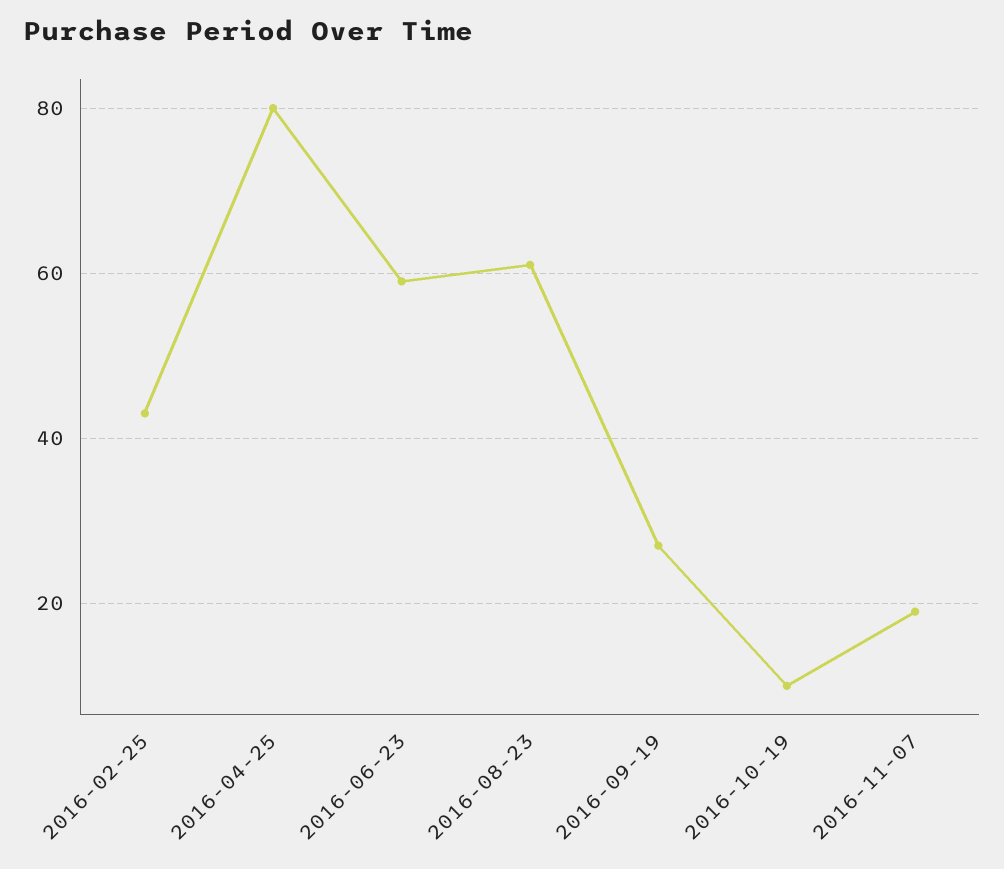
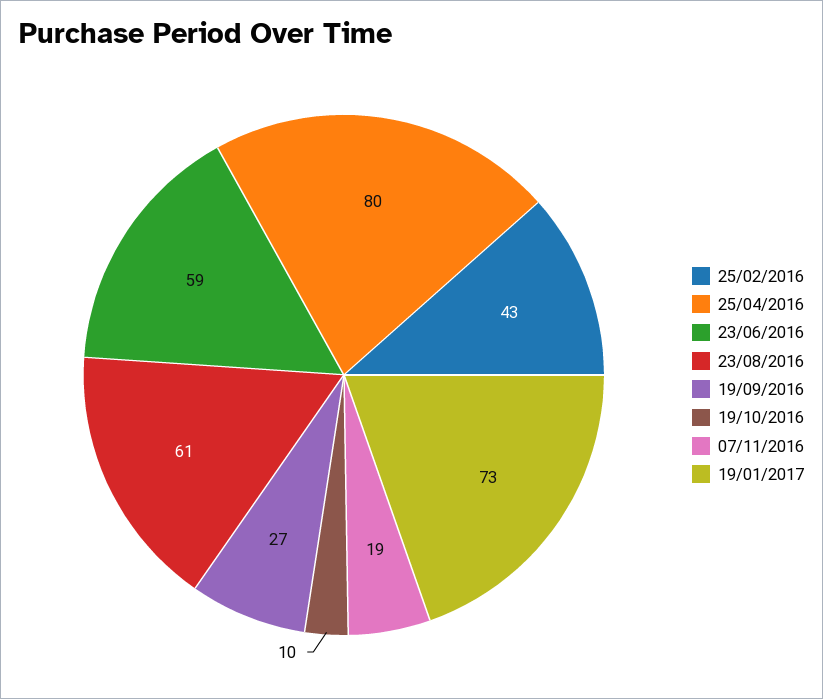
19/01/2017: none -> 73

